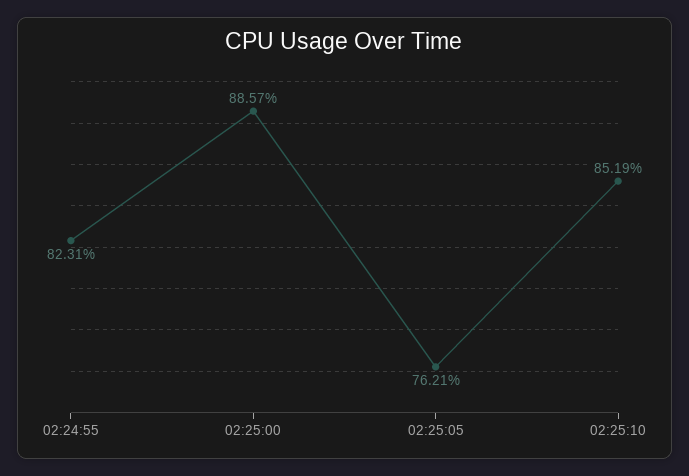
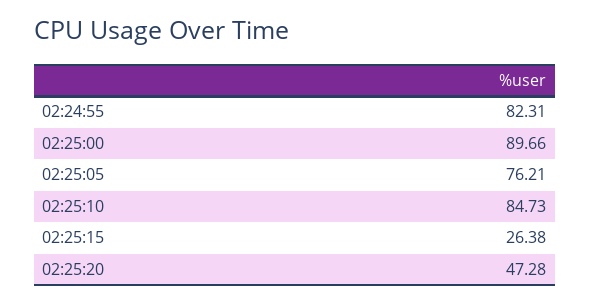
02:25:00: 88.57 -> 89.66
02:25:10: 85.19 -> 84.73
02:25:15: none -> 26.38
02:25:20: none -> 47.28

